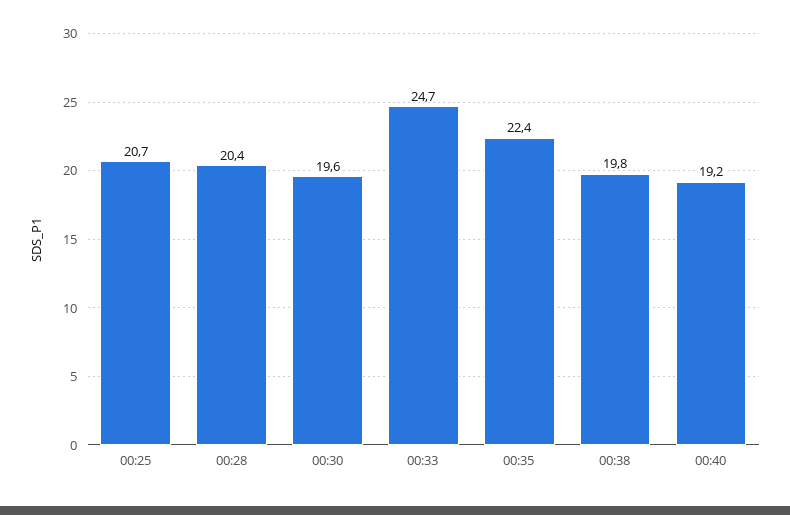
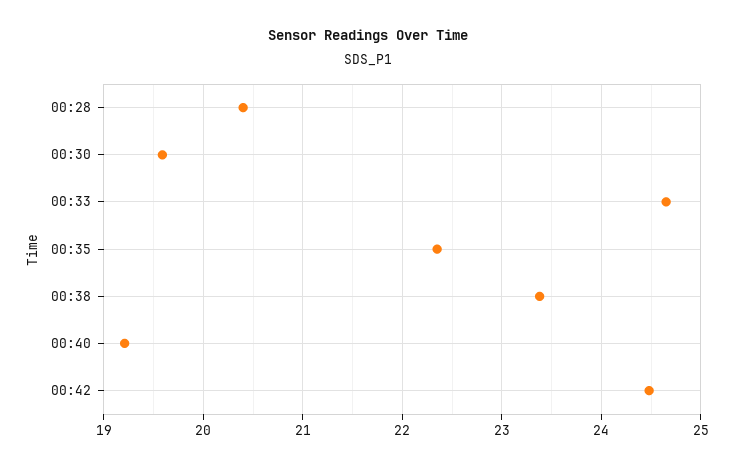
00:25: 20.7 -> none
00:38: 19.8 -> 23.4
00:42: none -> 24.5

